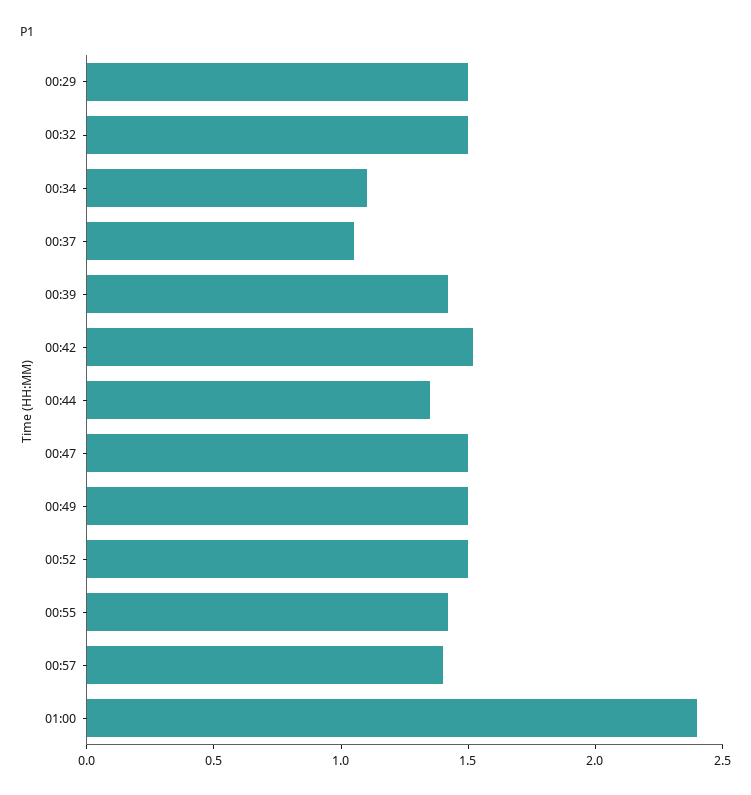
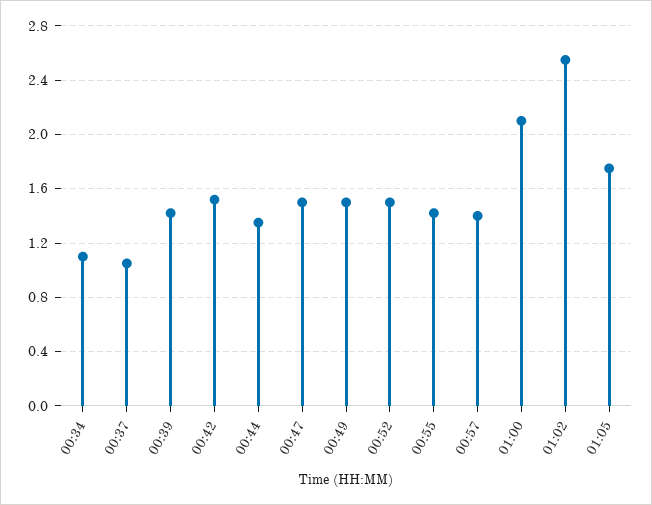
00:29: 1.5 -> none
00:32: 1.5 -> none
01:00: 2.4 -> 2.1
01:02: none -> 2.55
01:05: none -> 1.75

